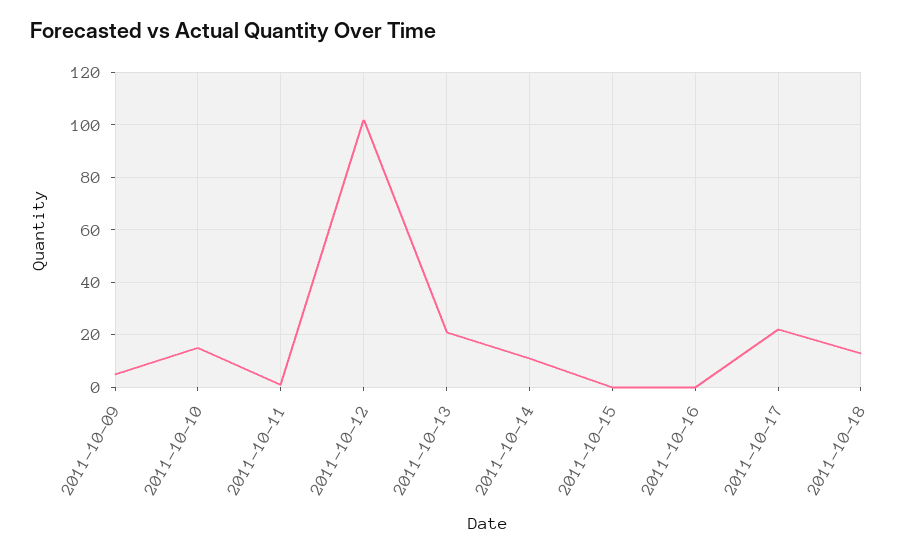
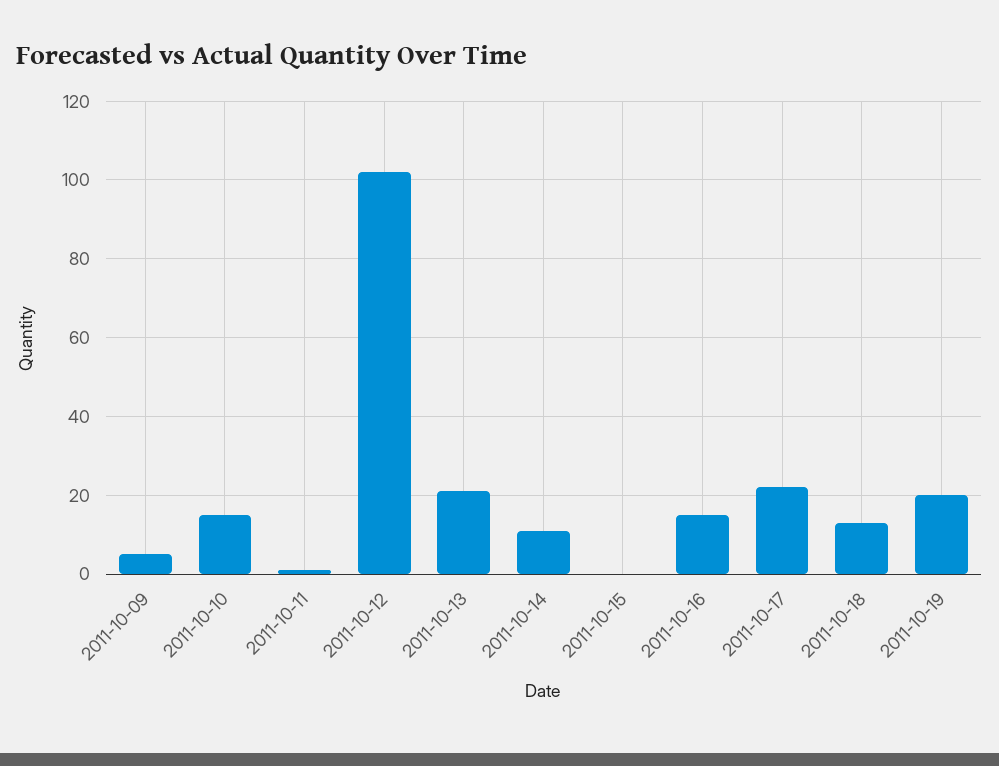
2011-10-16: 0 -> 15
2011-10-19: none -> 20

